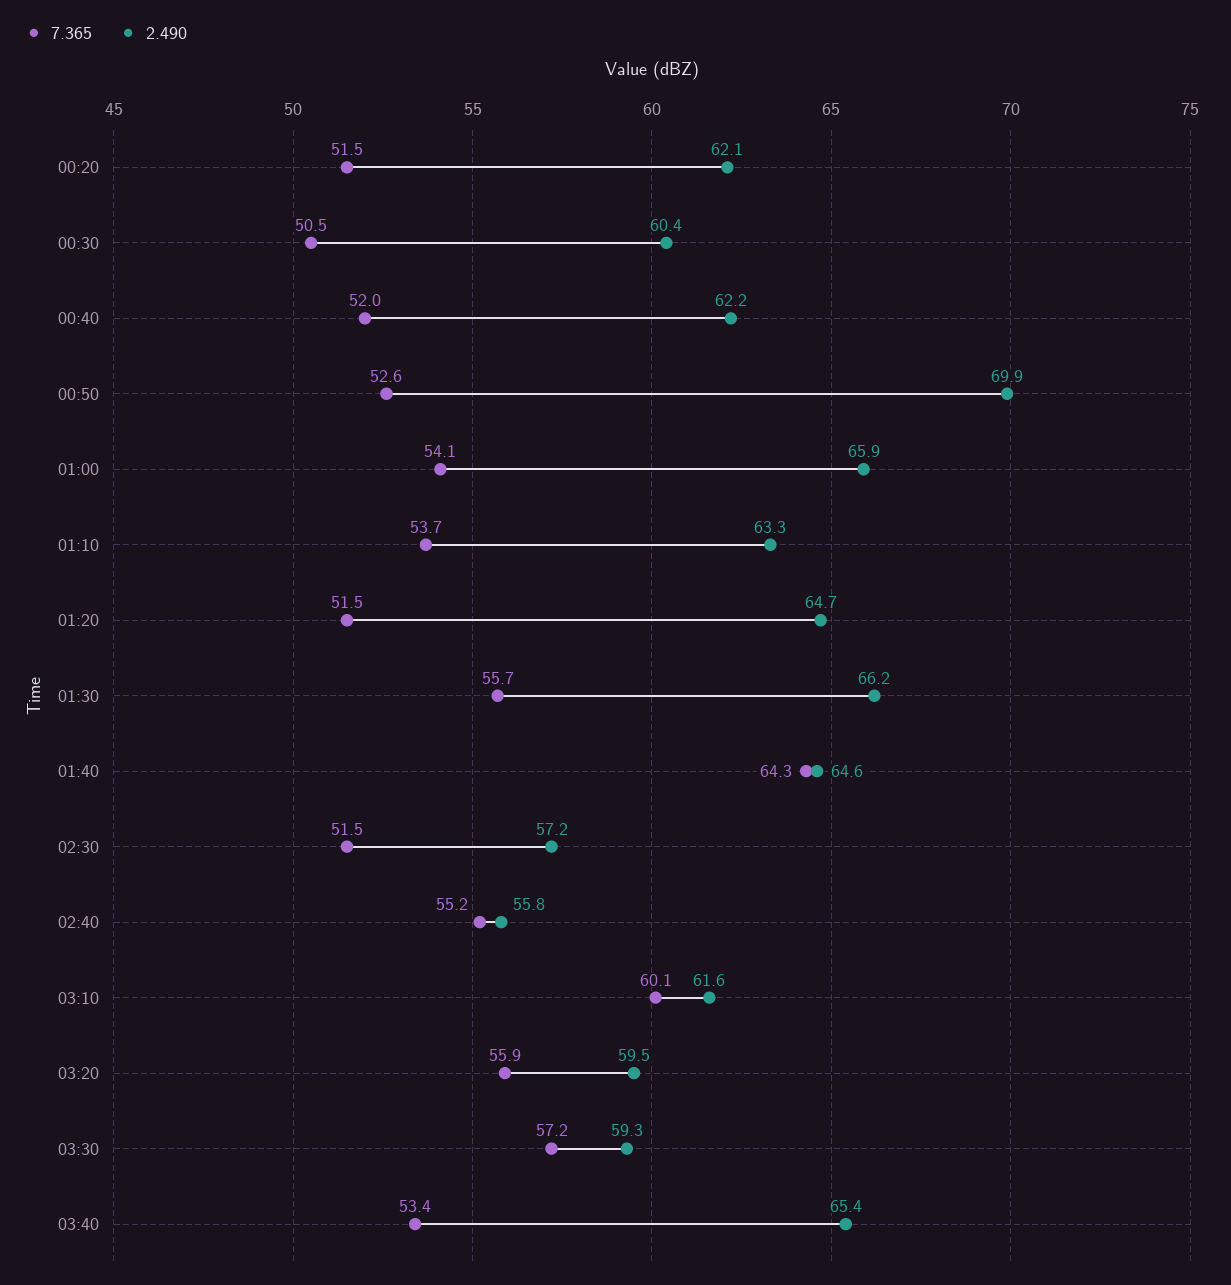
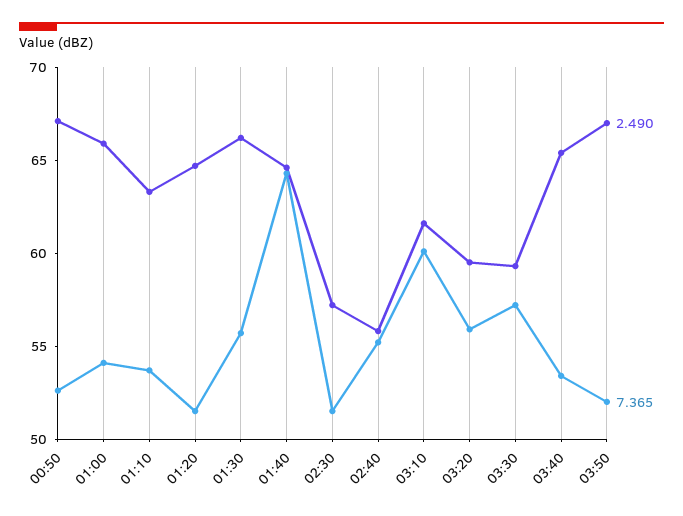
7.365, 00:20: 51.5 -> none
2.490, 00:20: 62.1 -> none
7.365, 00:30: 50.5 -> none
2.490, 00:30: 60.4 -> none
7.365, 00:40: 52 -> none
2.490, 00:40: 62.2 -> none
2.490, 00:50: 69.9 -> 67
2.490, 03:50: none -> 67
7.365, 03:50: none -> 52

